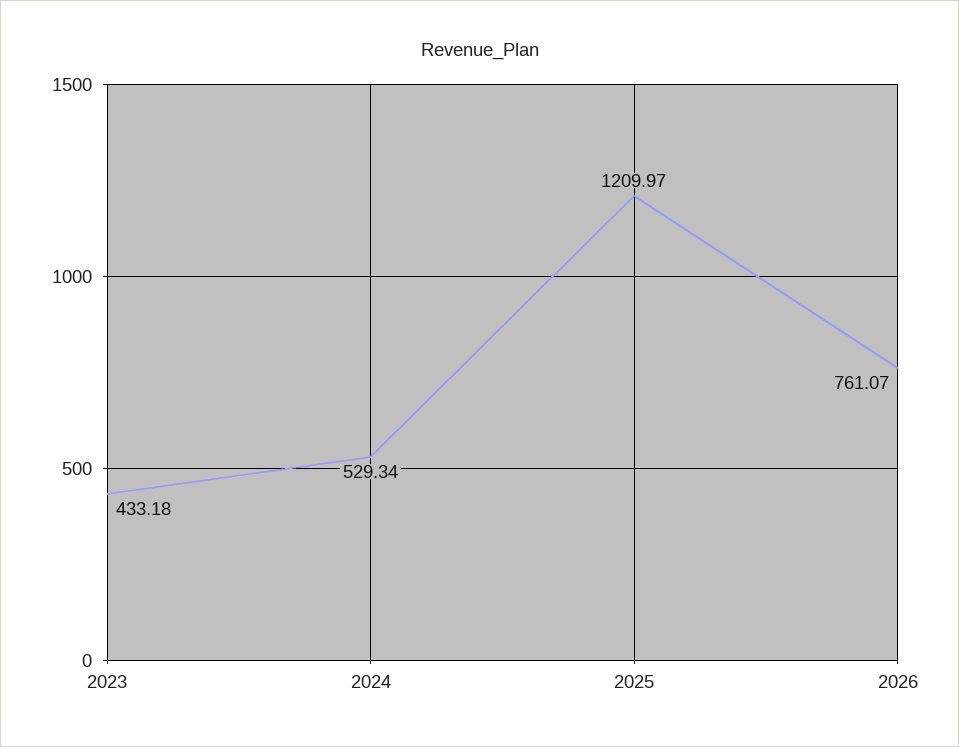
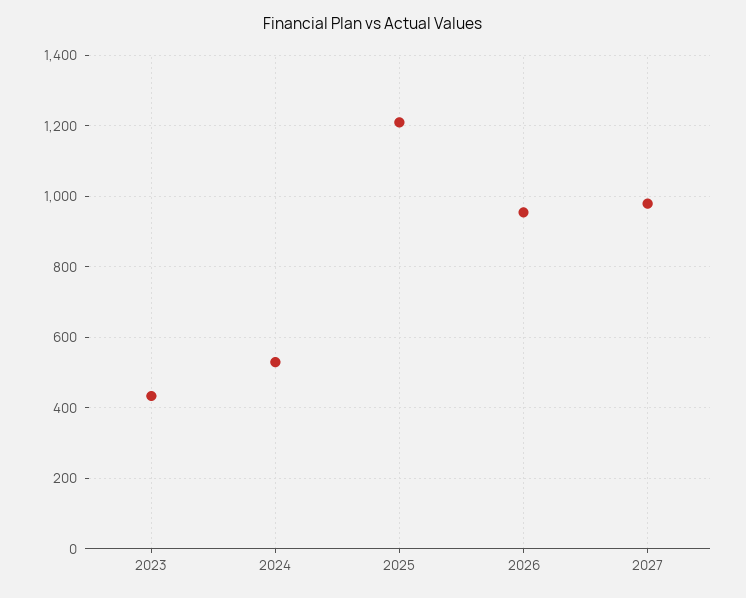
2026: 761.07 -> 960
2027: none -> 980

